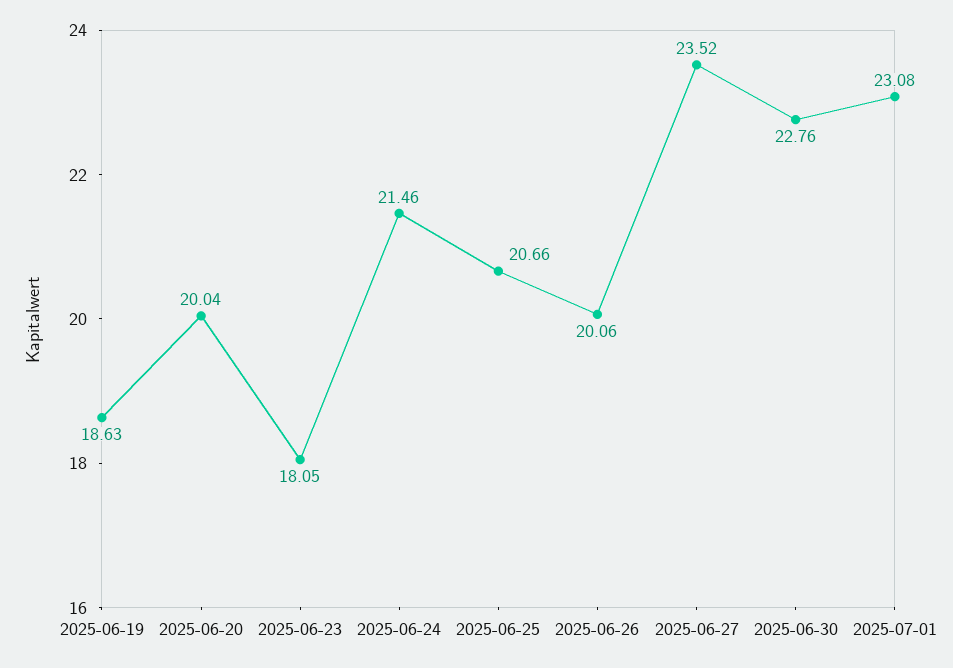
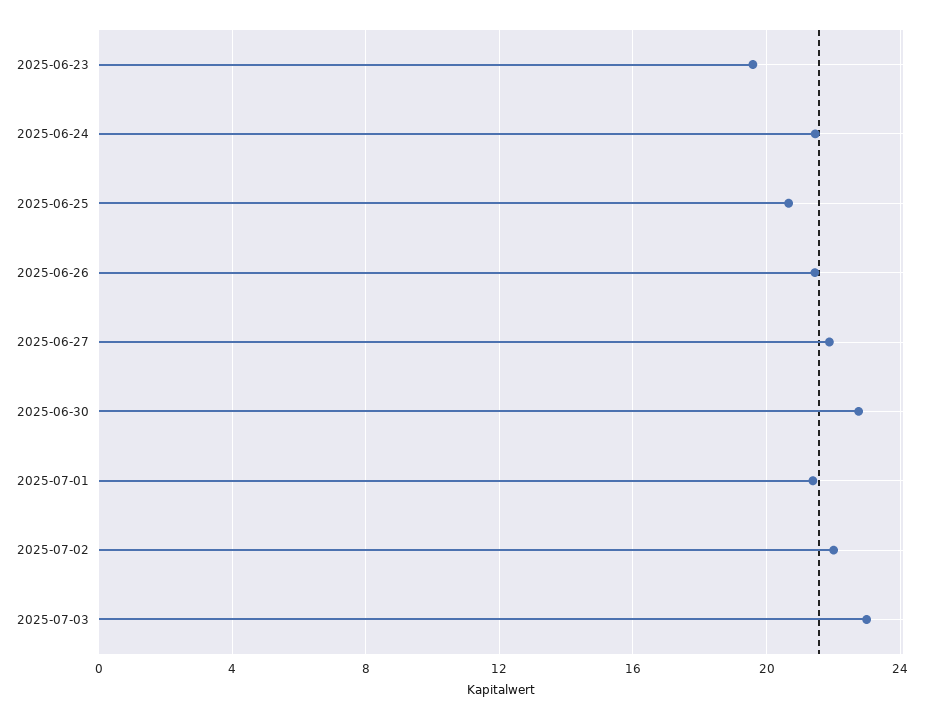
2025-06-19: 18.63 -> none
2025-06-20: 20.04 -> none
2025-06-23: 18.05 -> 19.5
2025-06-26: 20.06 -> 21.5
2025-06-27: 23.52 -> 22
2025-07-01: 23.08 -> 21.5
2025-07-02: none -> 22
2025-07-03: none -> 23

